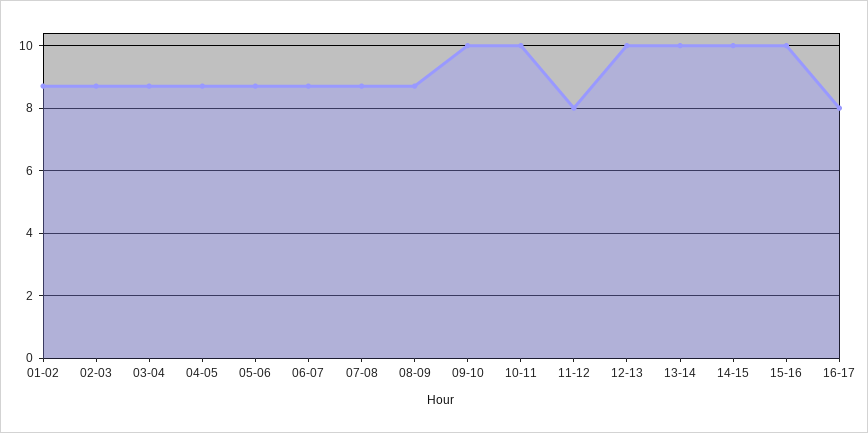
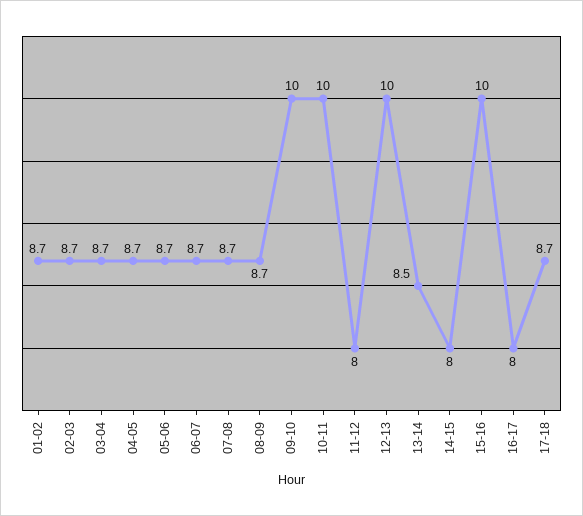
13-14: 10 -> 8.5
14-15: 10 -> 8
17-18: none -> 8.7

